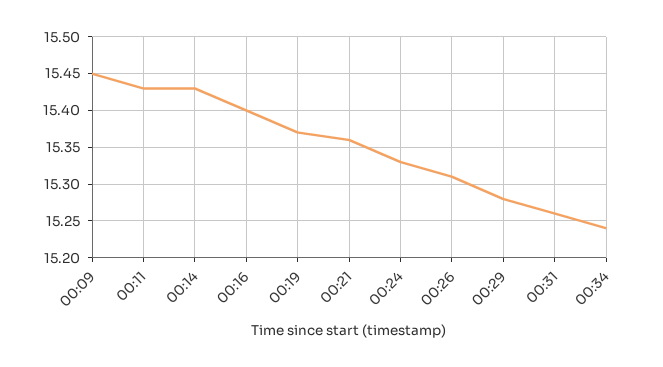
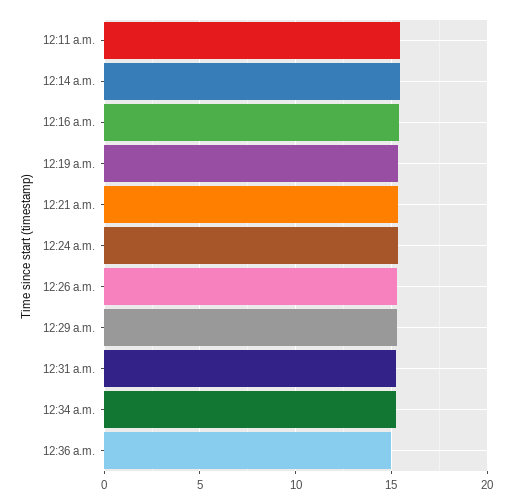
00:09: 15.45 -> none
12:36 a.m.: none -> 15

